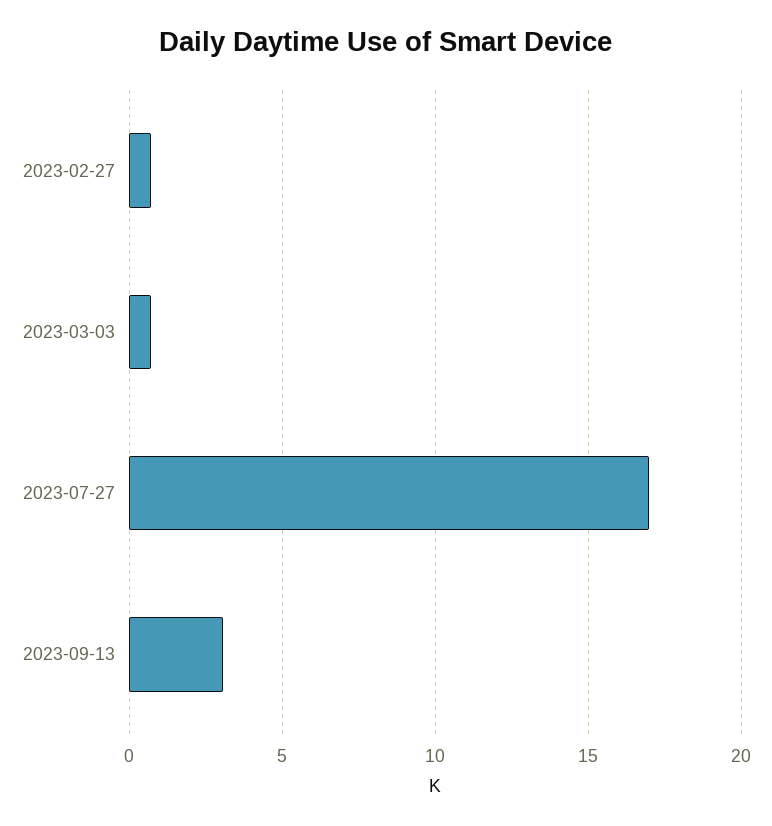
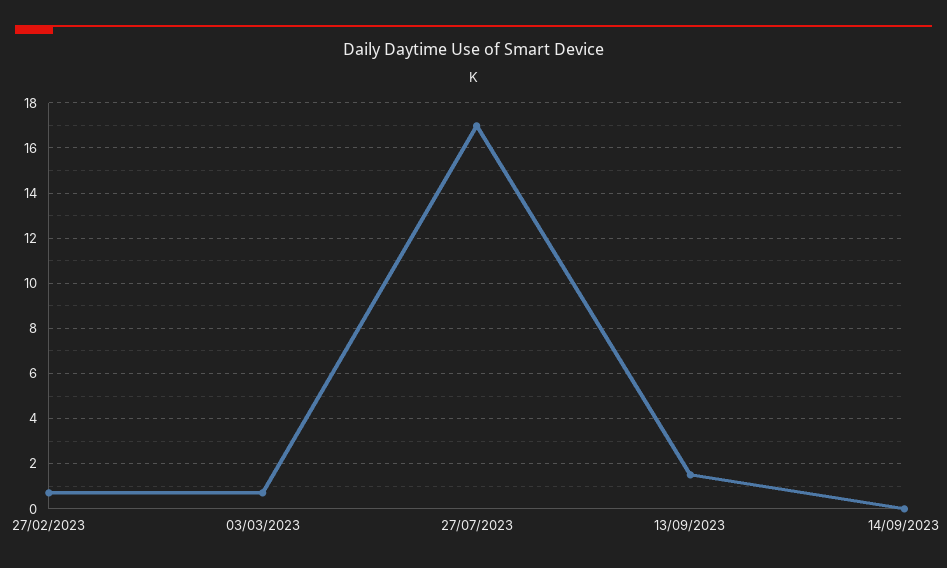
2023-09-13: 3 -> 1.5
14/09/2023: none -> 0

